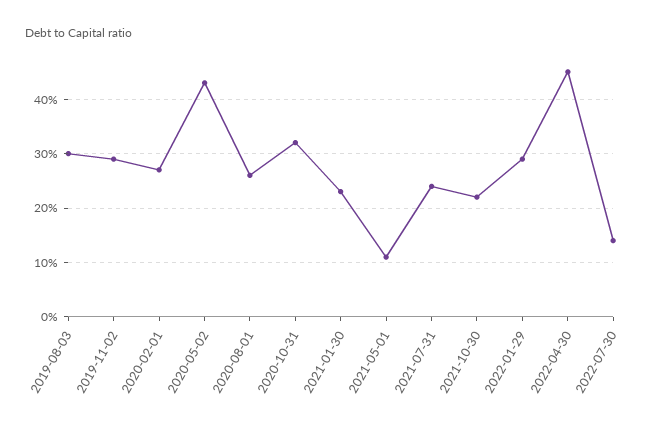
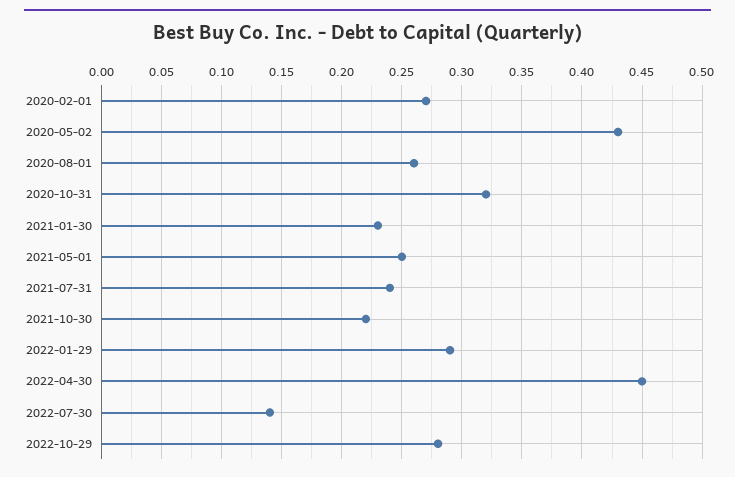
2019-08-03: 0.3 -> none
2019-11-02: 0.3 -> none
2021-05-01: 0.1 -> 0.25
2022-10-29: none -> 0.28

